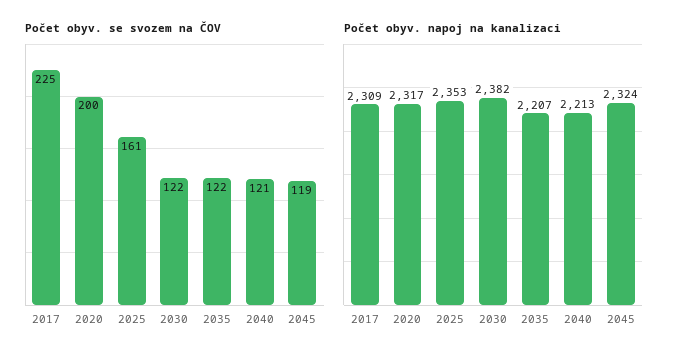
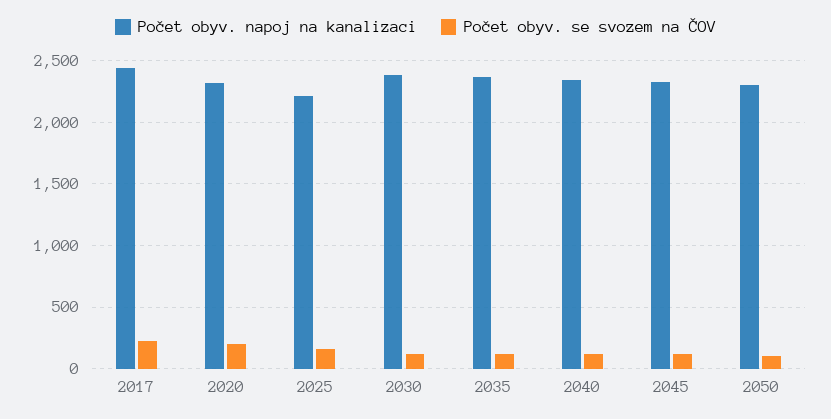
Počet obyv. napoj na kanalizaci, 2017: 2309 -> 2450
Počet obyv. napoj na kanalizaci, 2025: 2353 -> 2200
Počet obyv. napoj na kanalizaci, 2035: 2207 -> 2350
Počet obyv. napoj na kanalizaci, 2040: 2213 -> 2350
Počet obyv. napoj na kanalizaci, 2050: none -> 2300
Počet obyv. se svozem na ČOV, 2050: none -> 100

